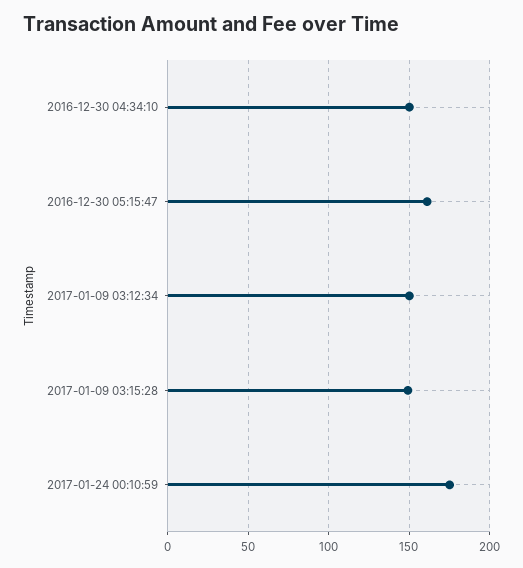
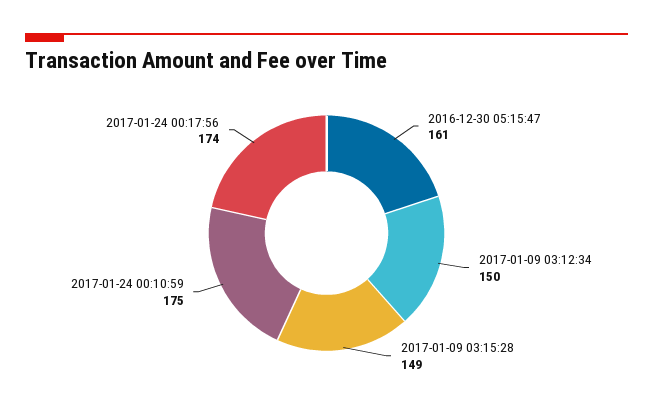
2016-12-30 04:34:10: 150 -> none
2017-01-24 00:17:56: none -> 174

